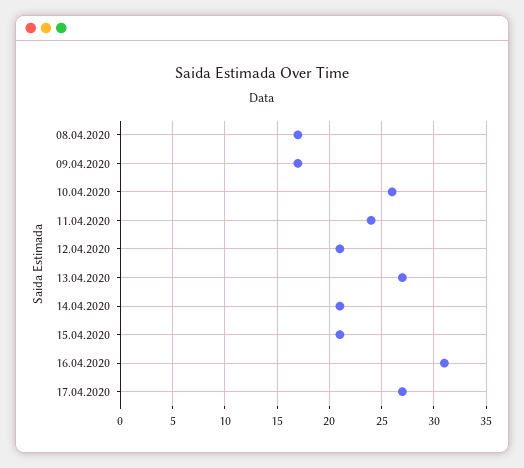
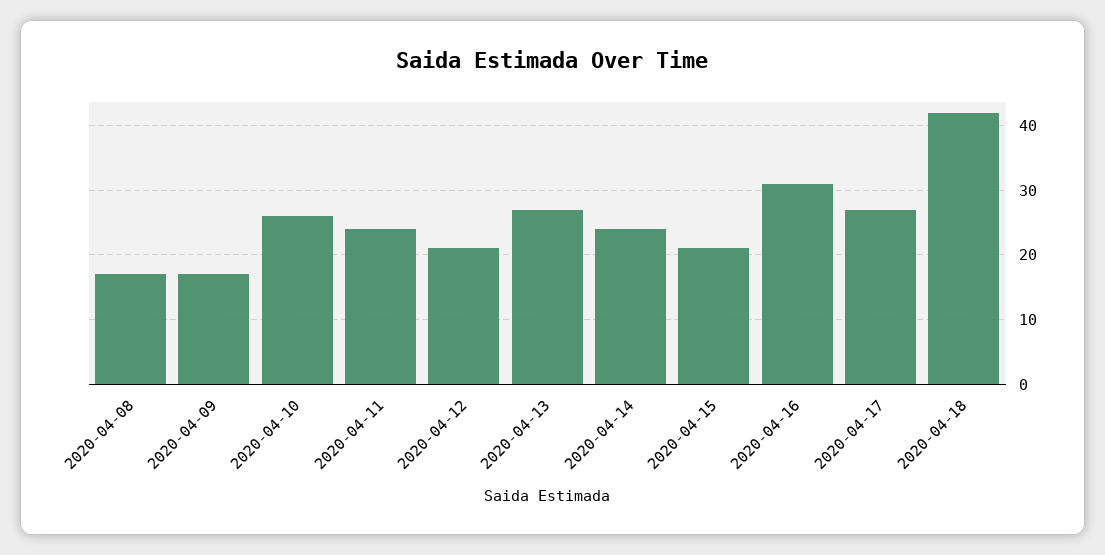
14.04.2020: 21 -> 24
2020-04-18: none -> 42

